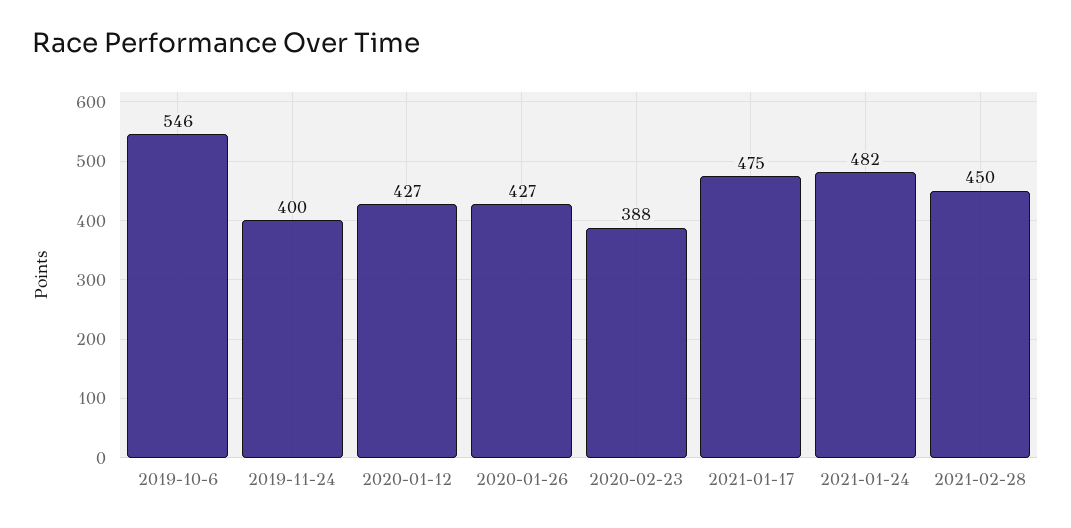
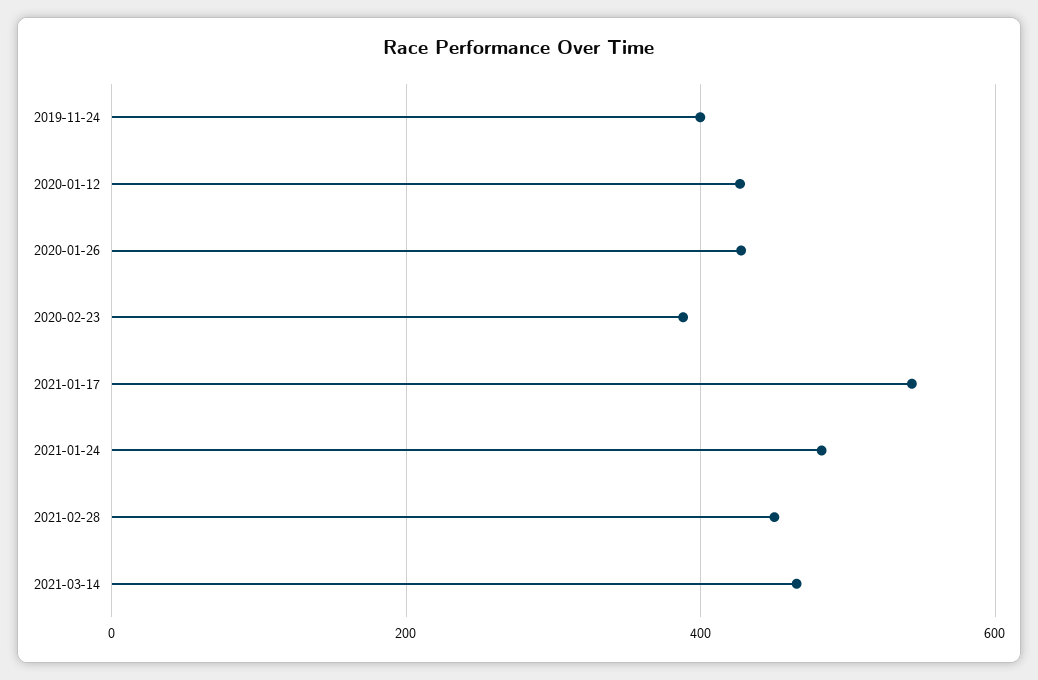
2019-10-6: 546 -> none
2021-01-17: 475 -> 540
2021-03-14: none -> 460

